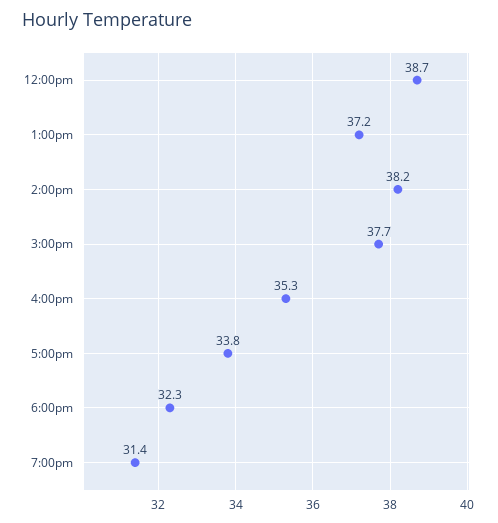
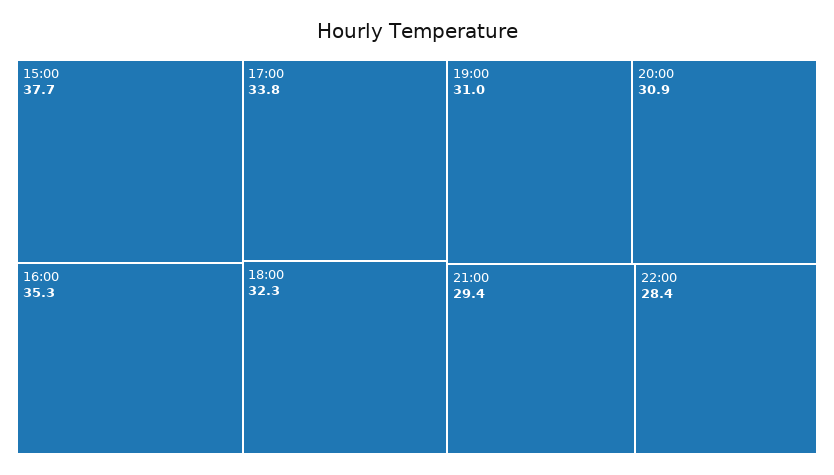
12:00pm: 38.7 -> none
1:00pm: 37.2 -> none
2:00pm: 38.2 -> none
7:00pm: 31.4 -> 31
20:00: none -> 30.9
21:00: none -> 29.4
22:00: none -> 28.4

